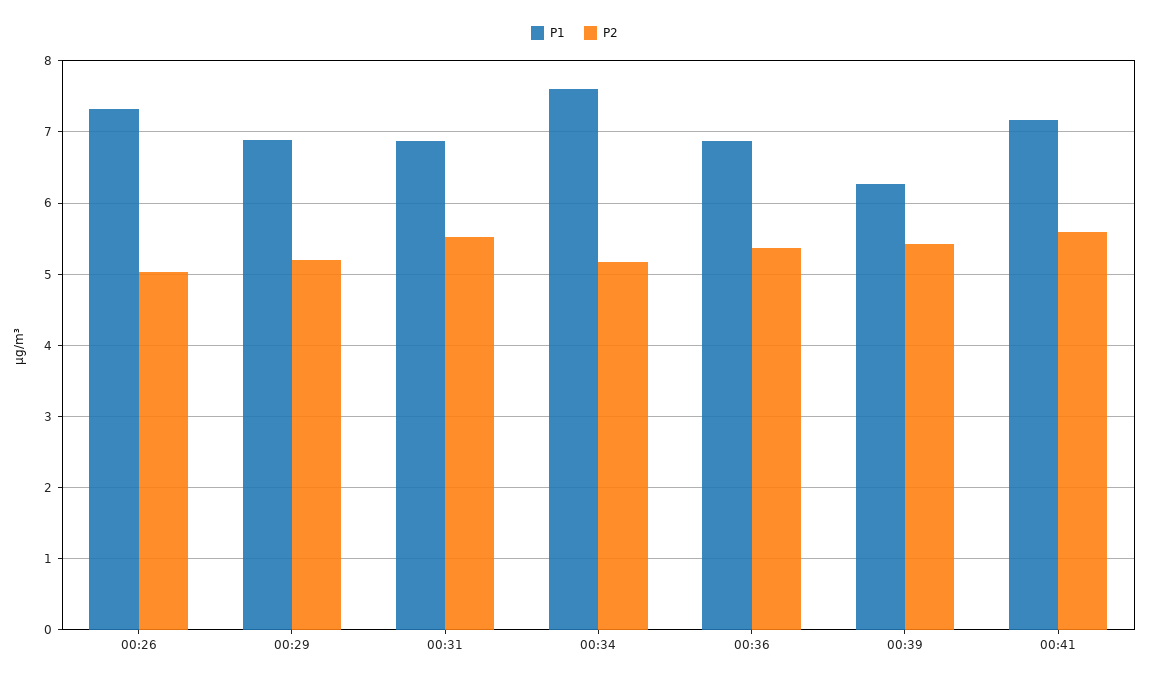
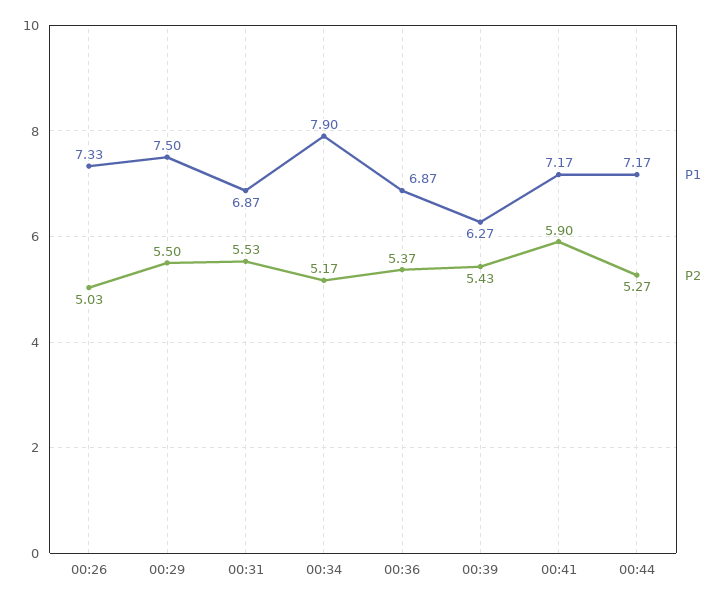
P1, 00:29: 6.9 -> 7.5
P2, 00:29: 5.2 -> 5.5
P1, 00:34: 7.6 -> 7.9
P2, 00:41: 5.6 -> 5.9
P1, 00:44: none -> 7.17
P2, 00:44: none -> 5.27

